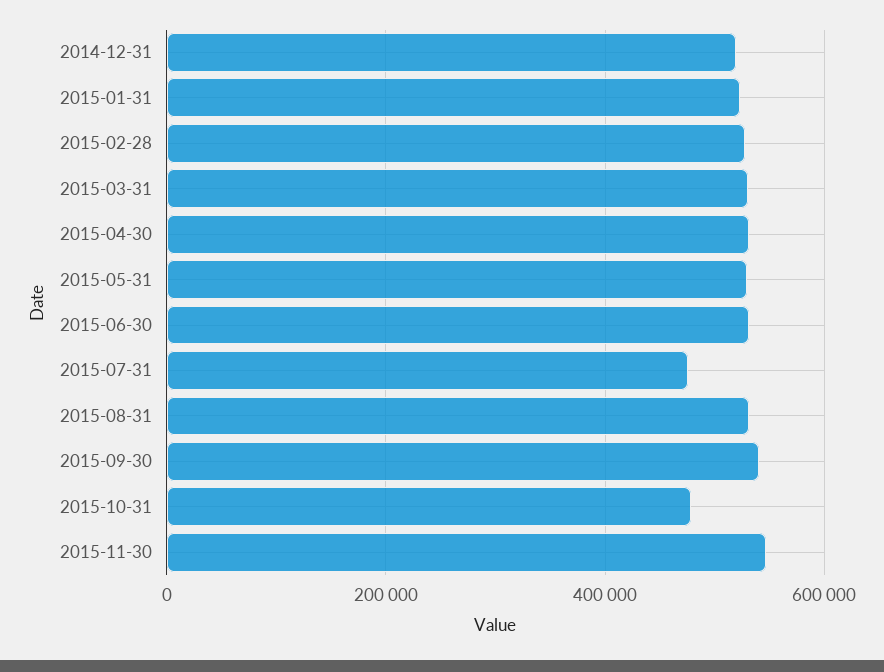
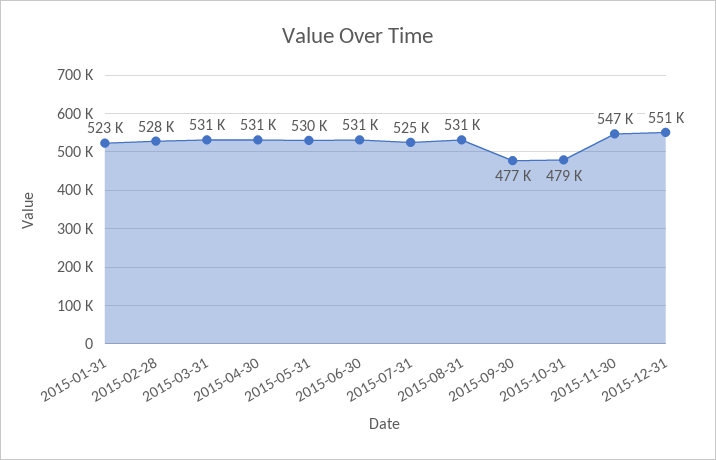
2014-12-31: 520000 -> none
2015-07-31: 480000 -> 525000
2015-09-30: 540000 -> 477000
2015-12-31: none -> 551000

